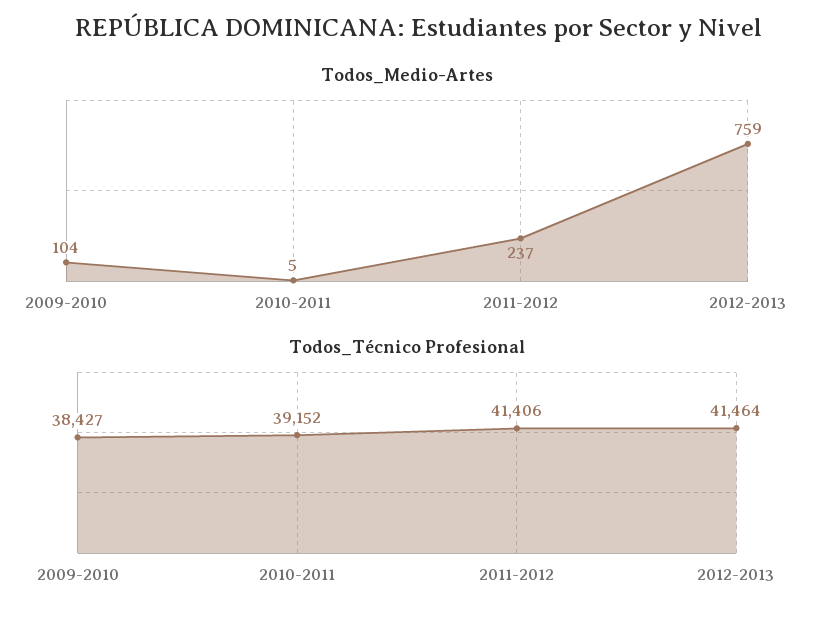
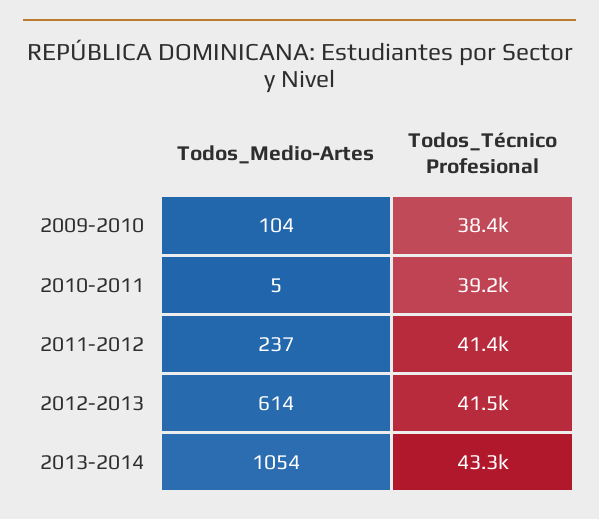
Todos_Medio-Artes, 2012-2013: 759 -> 614
Todos_Medio-Artes, 2013-2014: none -> 1054
Todos_Técnico Profesional, 2013-2014: none -> 43300

